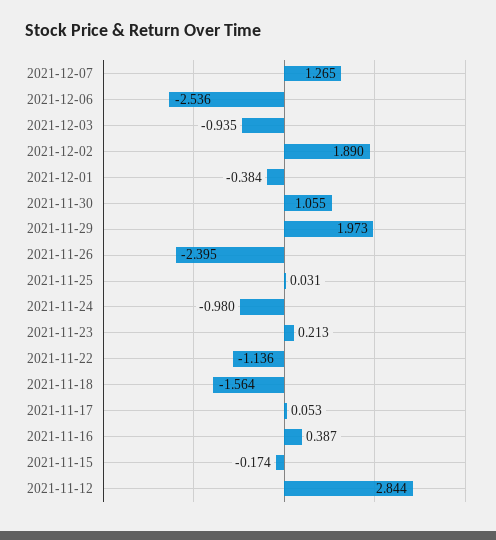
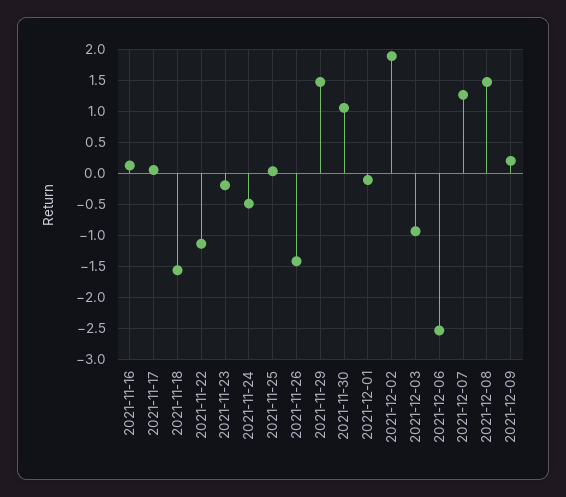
2021-12-01: -0.384 -> -0.1
2021-11-29: 1.973 -> 1.5
2021-11-26: -2.395 -> -1.4
2021-11-24: -0.98 -> -0.5
2021-11-23: 0.213 -> -0.2
2021-11-16: 0.387 -> 0.1
2021-11-15: -0.174 -> none
2021-11-12: 2.844 -> none
2021-12-08: none -> 1.5
2021-12-09: none -> 0.2

